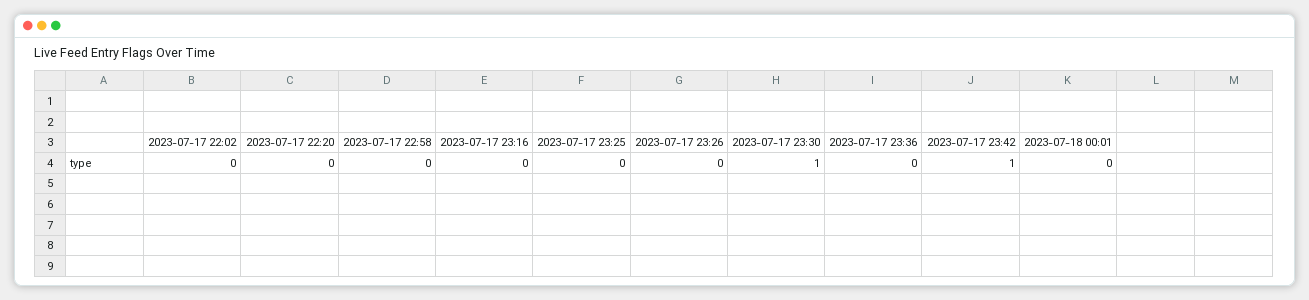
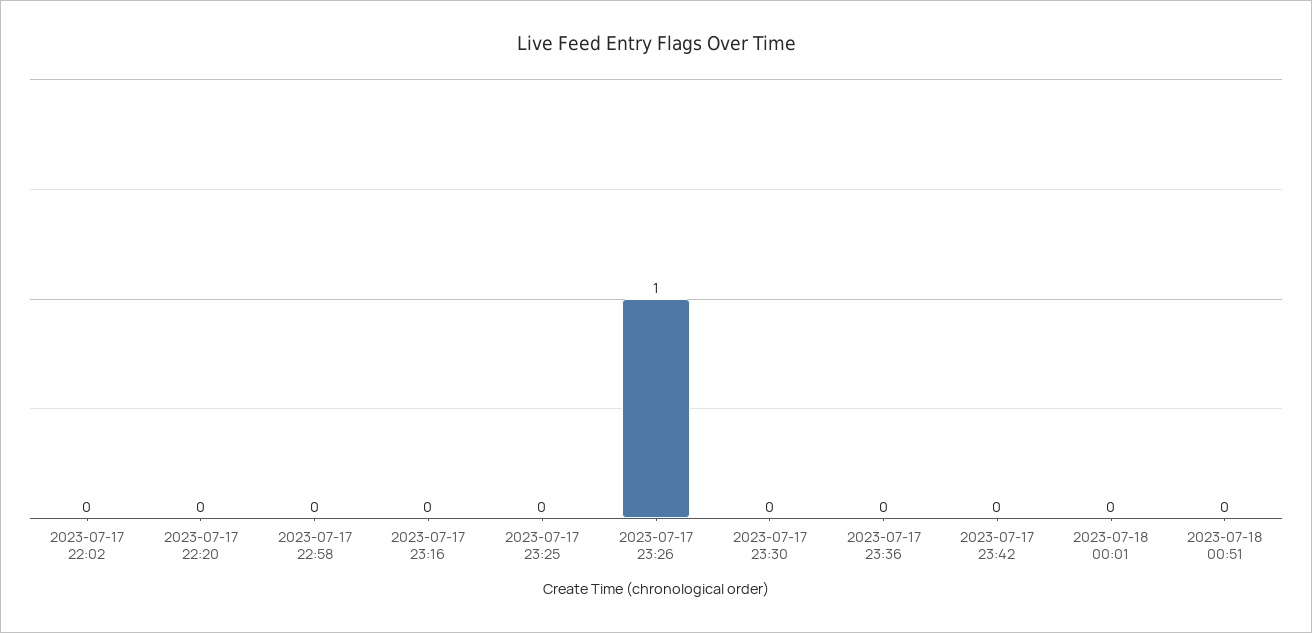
2023-07-17 23:26: 0 -> 1
2023-07-17 23:30: 1 -> 0
2023-07-17 23:42: 1 -> 0
2023-07-18 00:51: none -> 0

